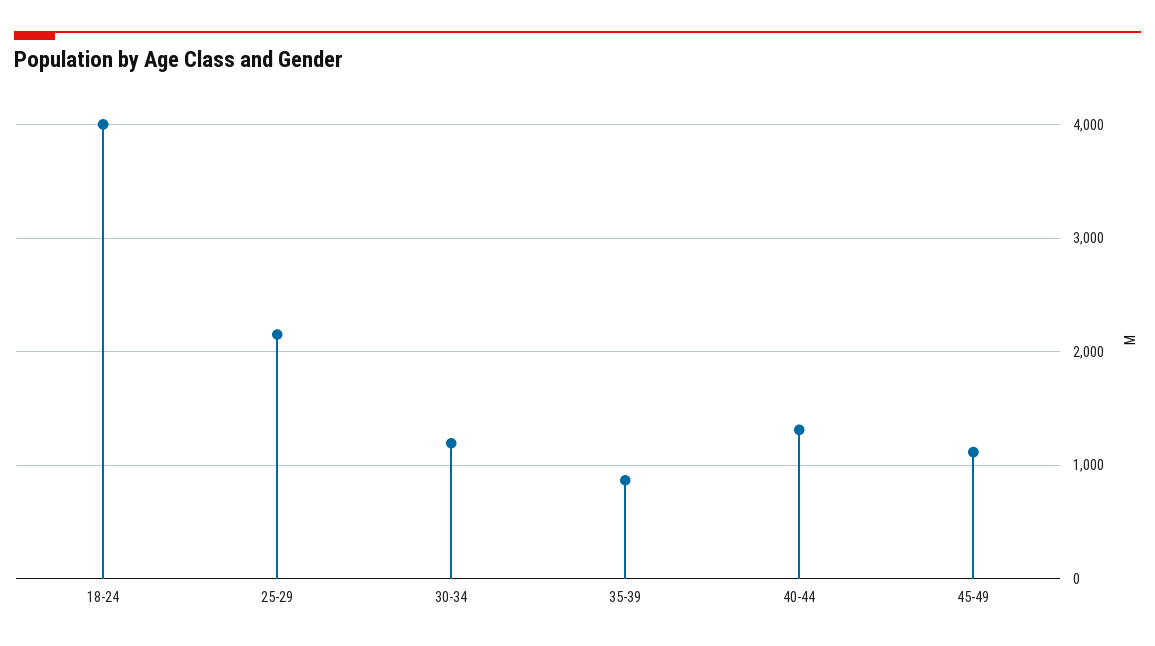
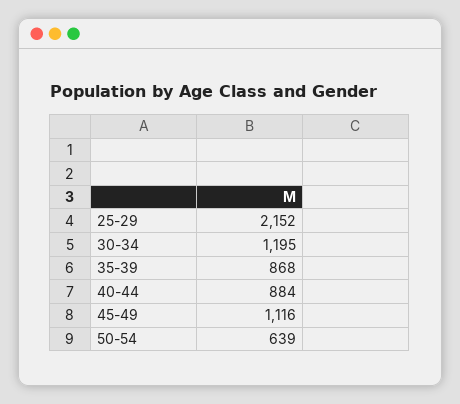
18-24: 4000 -> none
40-44: 1300 -> 884
50-54: none -> 639

